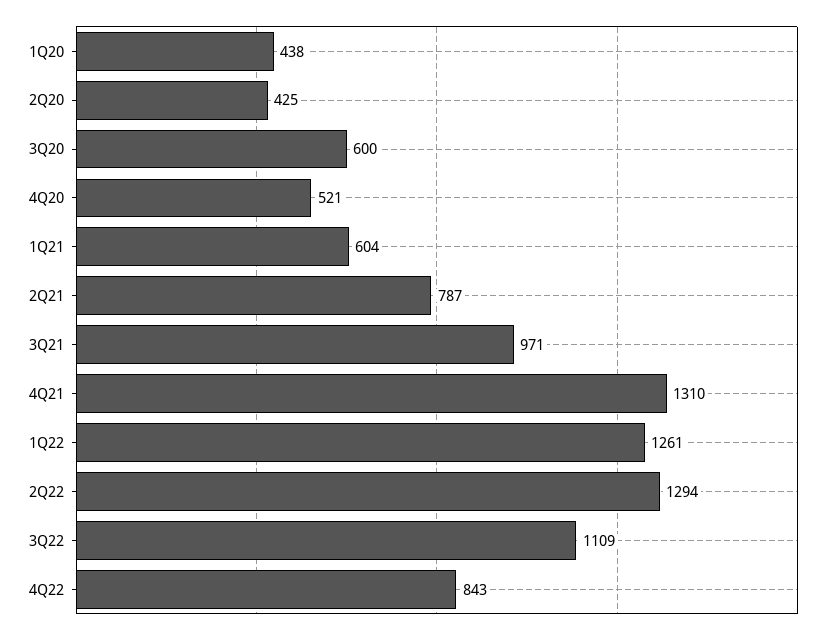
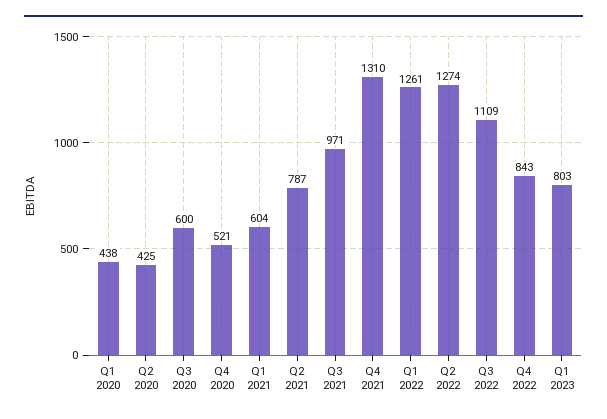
2Q22: 1294 -> 1274
Q1 2023: none -> 803

